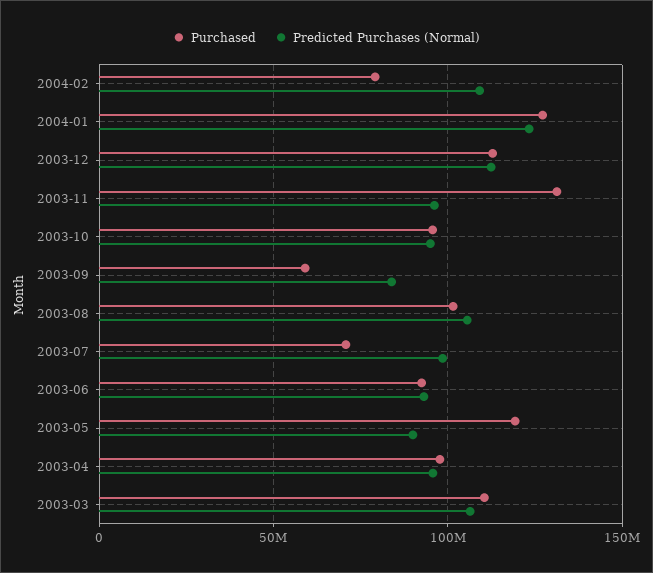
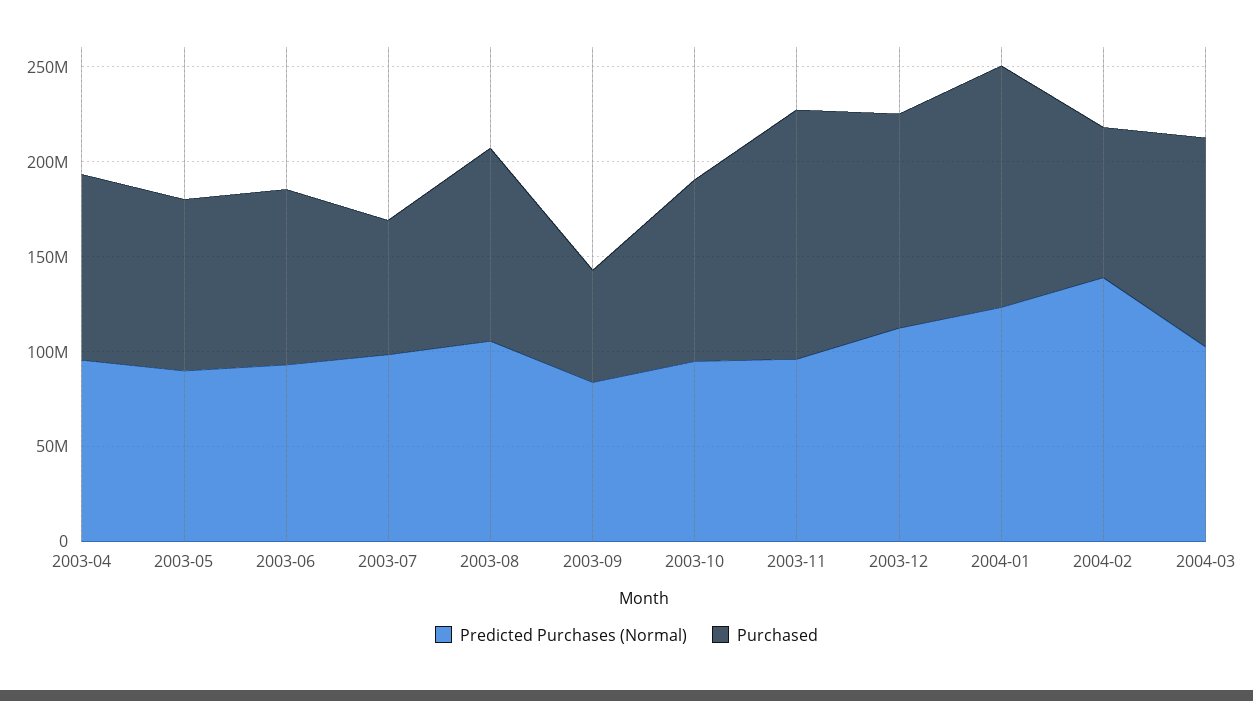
Predicted Purchases (Normal), 2004-02: 110000000 -> 140000000
Purchased, 2003-05: 120000000 -> 90000000
Purchased, 2003-03: 110000000 -> none
Predicted Purchases (Normal), 2003-03: 105000000 -> none
Predicted Purchases (Normal), 2004-03: none -> 100000000
Purchased, 2004-03: none -> 110000000

